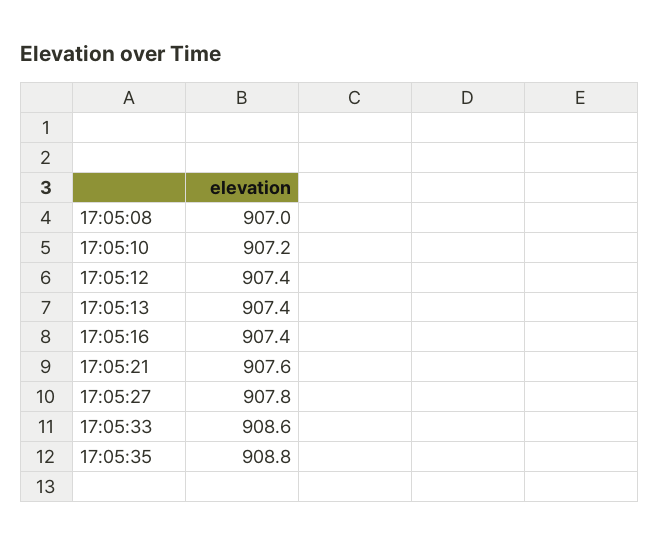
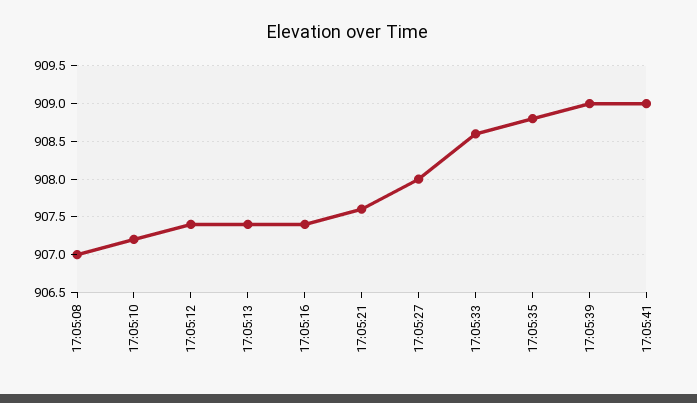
17:05:27: 907.8 -> 908
17:05:39: none -> 909
17:05:41: none -> 909

